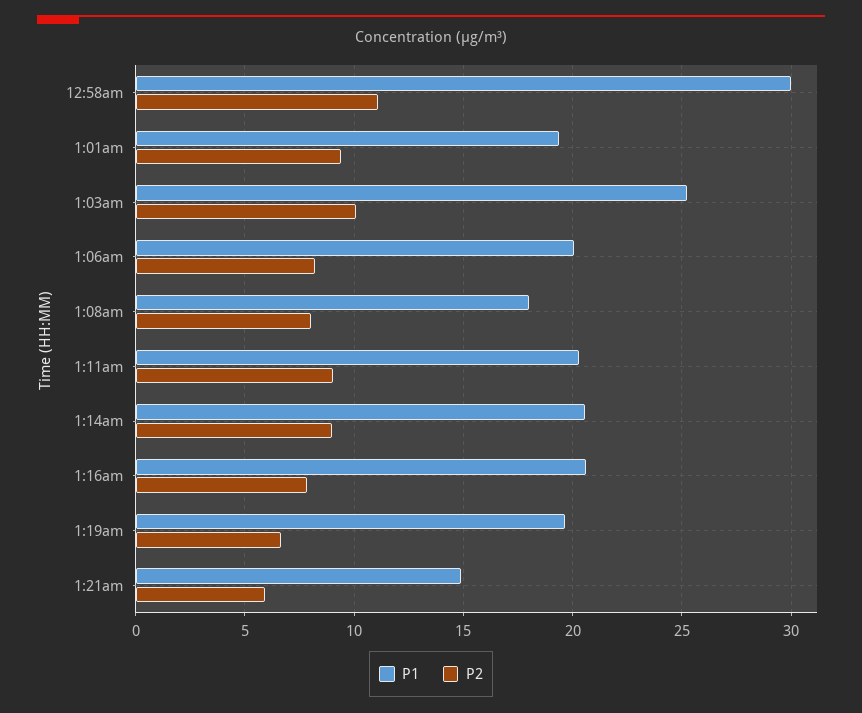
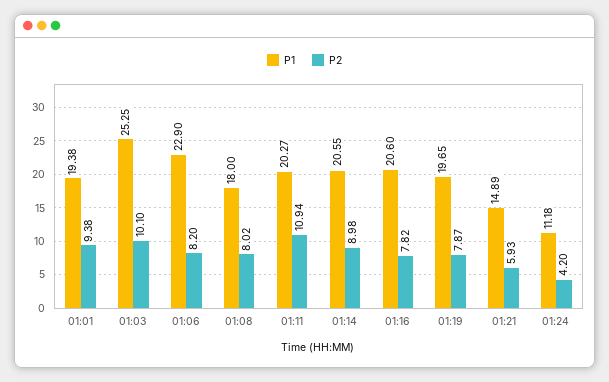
P1, 12:58am: 30 -> none
P2, 12:58am: 11 -> none
P1, 1:06am: 20 -> 22.9
P2, 1:11am: 9 -> 10.94
P2, 1:19am: 6.5 -> 7.87
P1, 01:24: none -> 11.18
P2, 01:24: none -> 4.2

